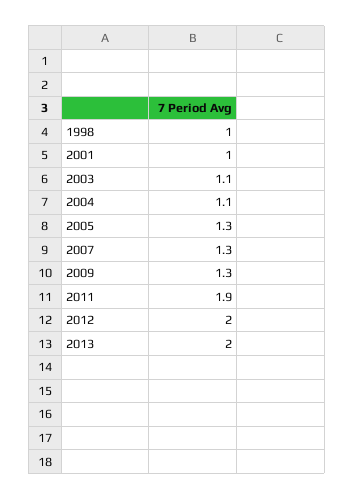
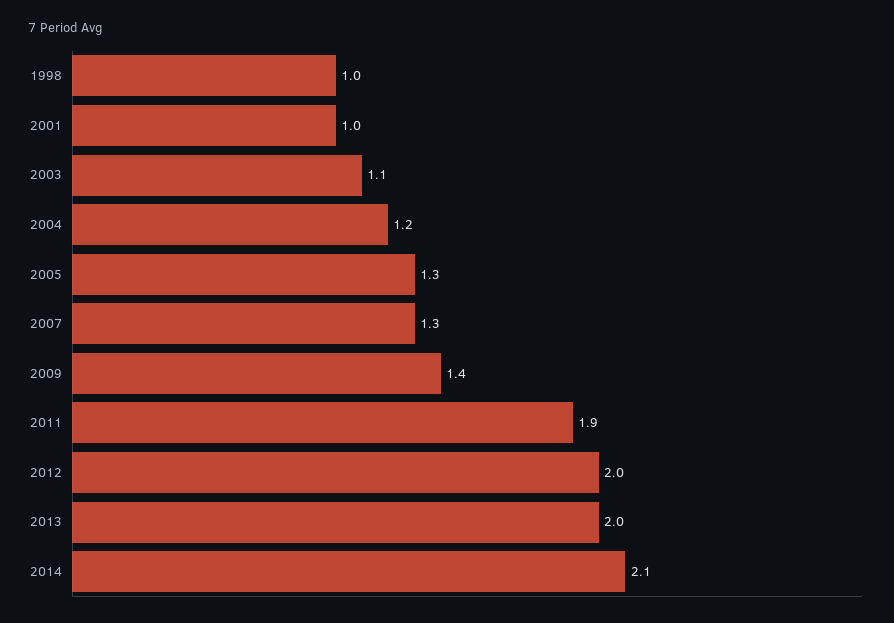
2004: 1.1 -> 1.2
2009: 1.3 -> 1.4
2014: none -> 2.1

